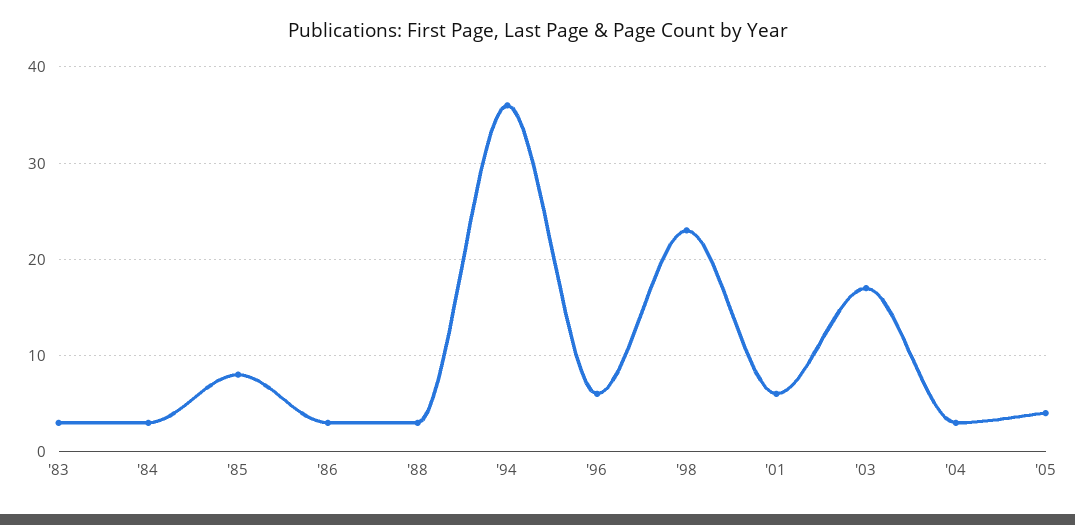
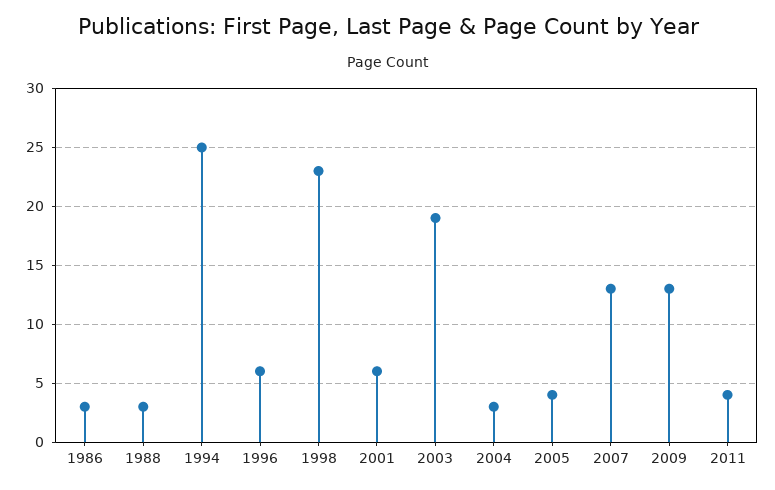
'83: 3 -> none
'84: 3 -> none
'85: 8 -> none
'94: 36 -> 25
'03: 17 -> 19
2007: none -> 13
2009: none -> 13
2011: none -> 4

